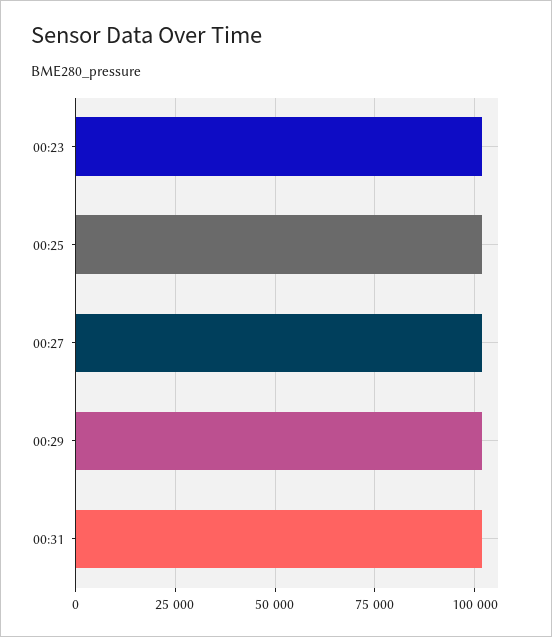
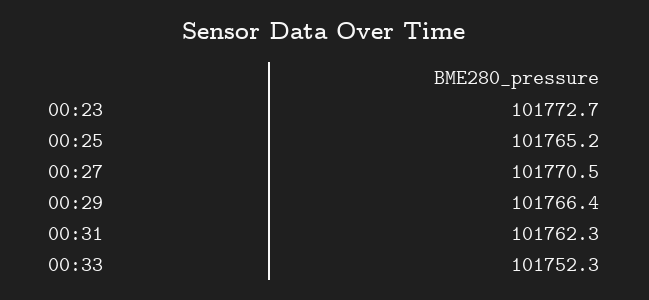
00:33: none -> 101752.3

